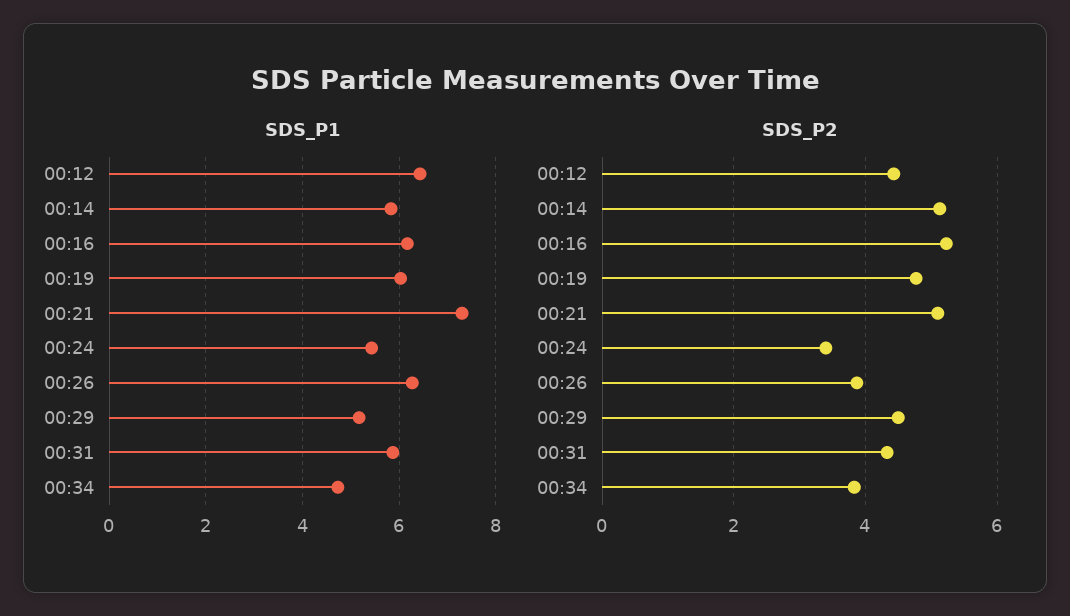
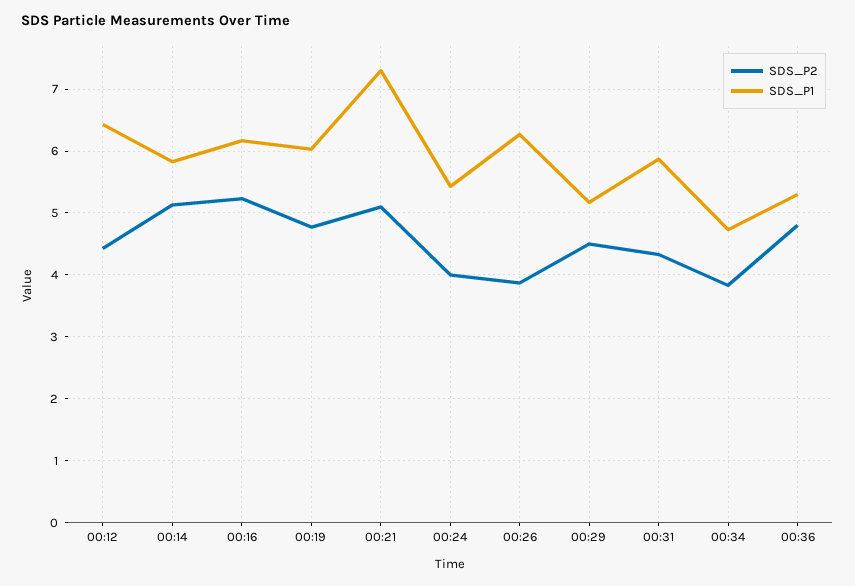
SDS_P2, 00:24: 3.4 -> 4
SDS_P2, 00:36: none -> 4.8
SDS_P1, 00:36: none -> 5.3

